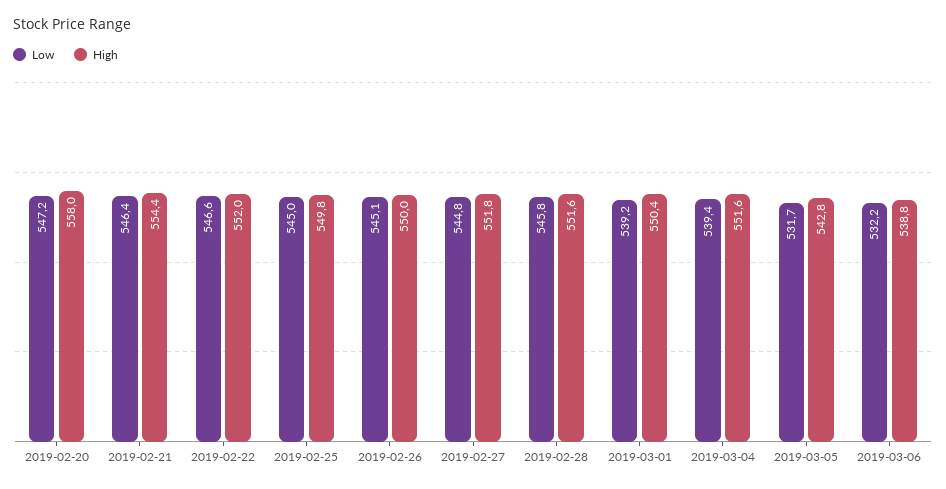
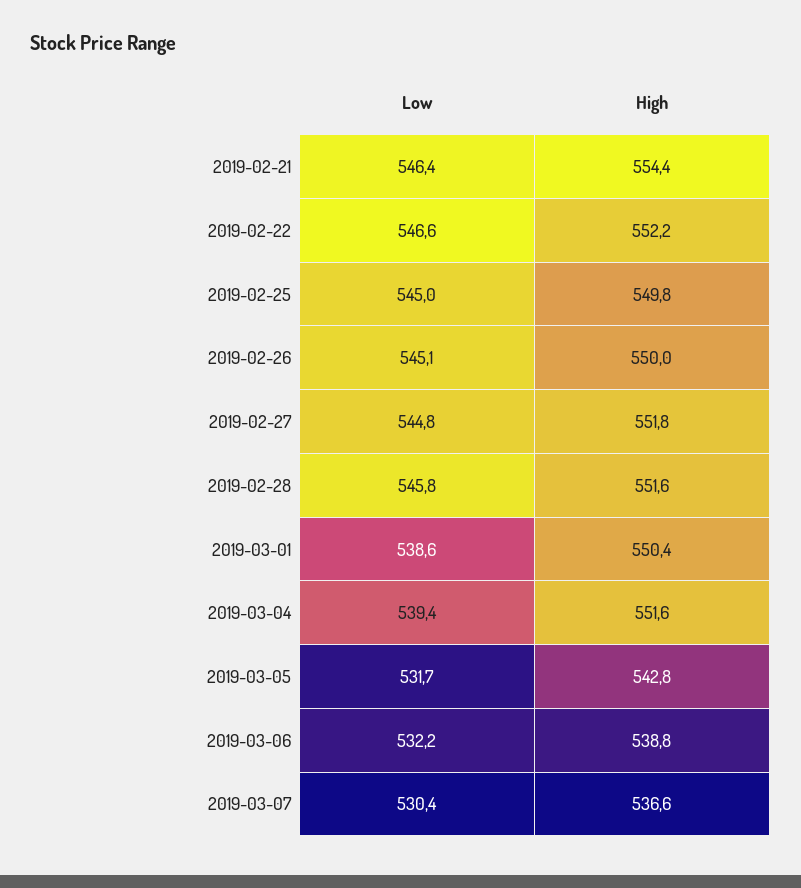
Low, 2019-02-20: 547.2 -> none
High, 2019-02-20: 558 -> none
High, 2019-02-22: 552 -> 552.2
Low, 2019-03-01: 539.2 -> 538.6
Low, 2019-03-07: none -> 530.4
High, 2019-03-07: none -> 536.6

